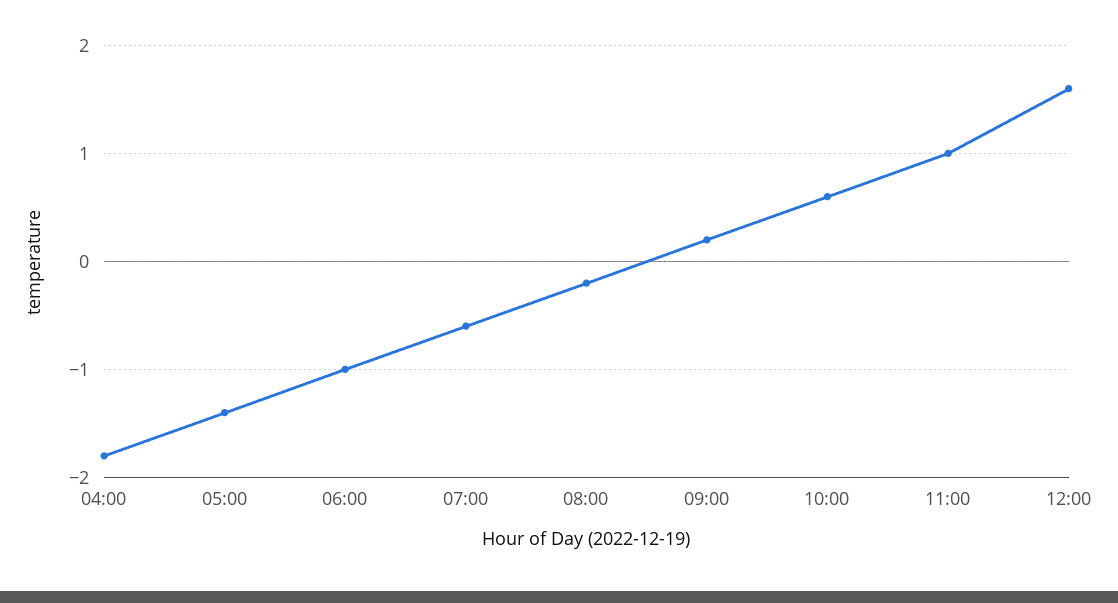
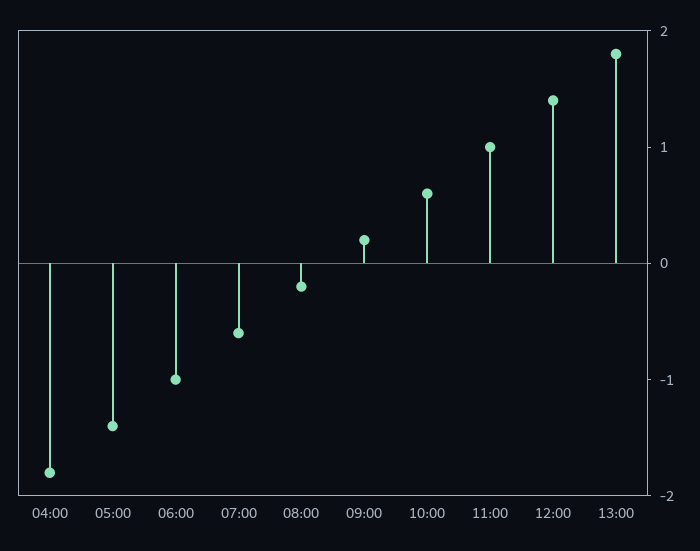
12:00: 1.6 -> 1.4
13:00: none -> 1.8

